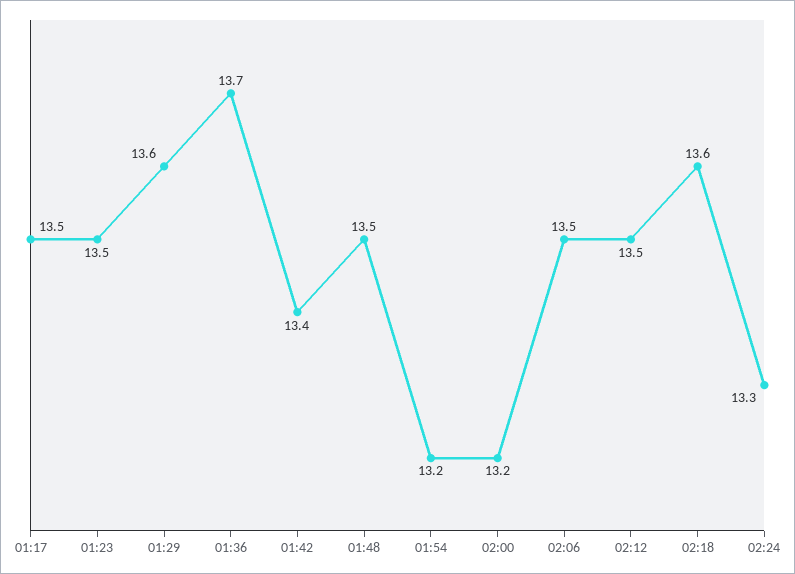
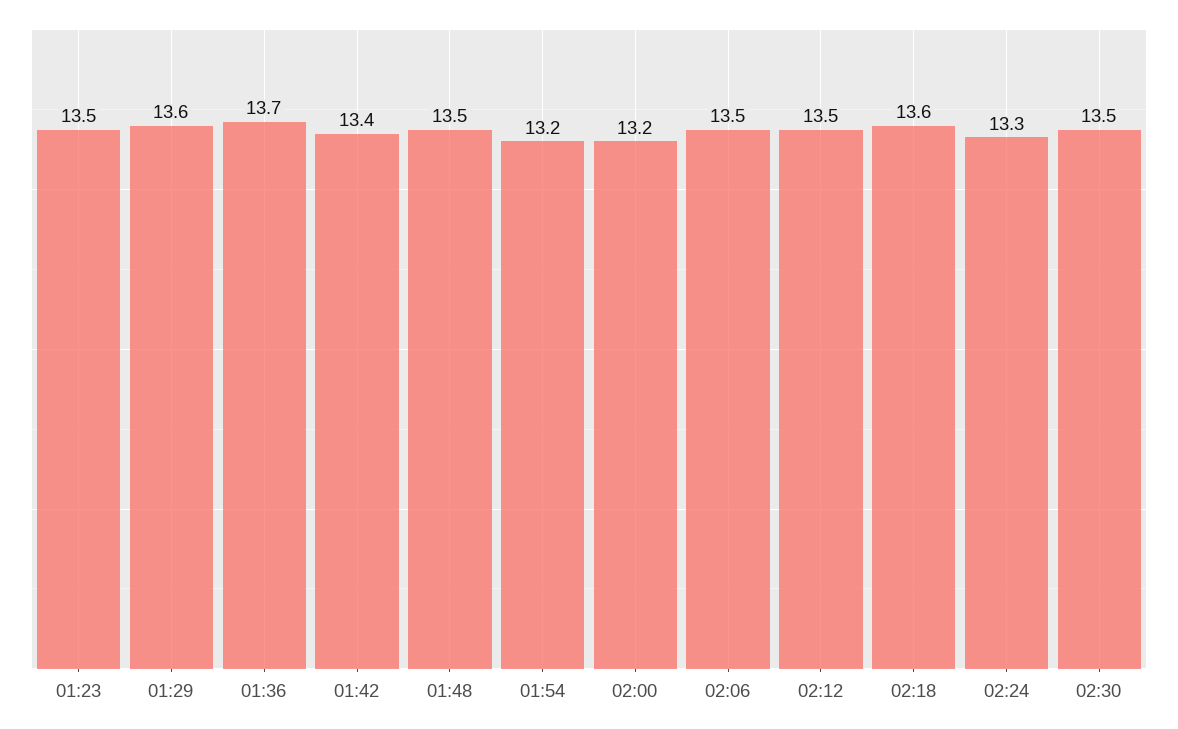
01:17: 13.5 -> none
02:30: none -> 13.5

